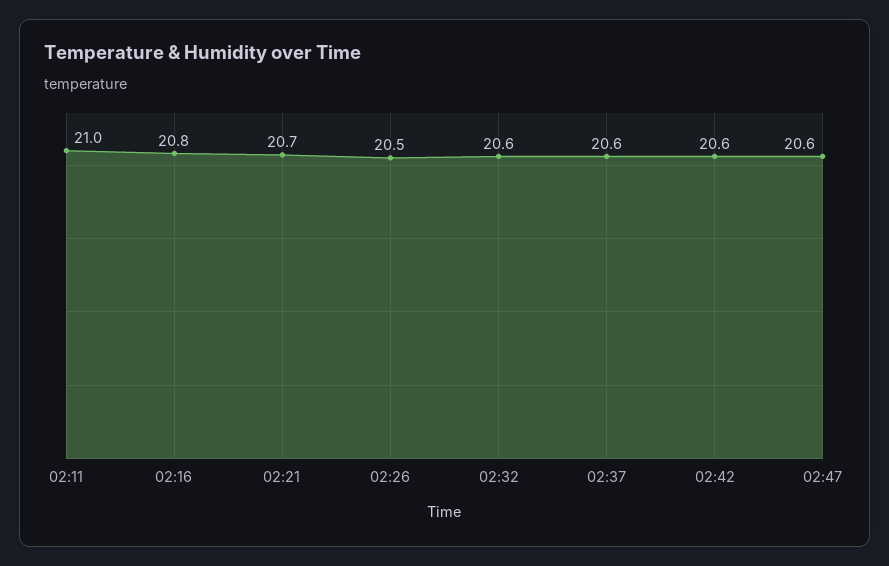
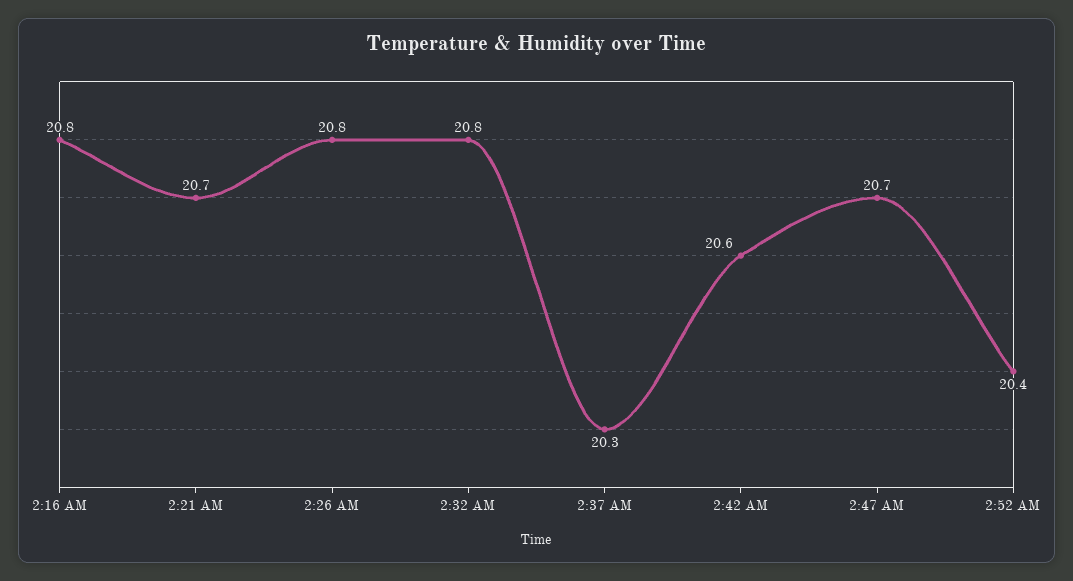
02:11: 21 -> none
02:26: 20.5 -> 20.8
02:32: 20.6 -> 20.8
02:37: 20.6 -> 20.3
02:47: 20.6 -> 20.7
2:52 AM: none -> 20.4

